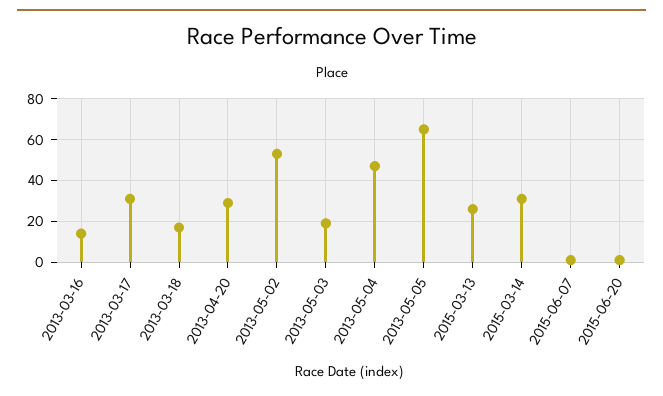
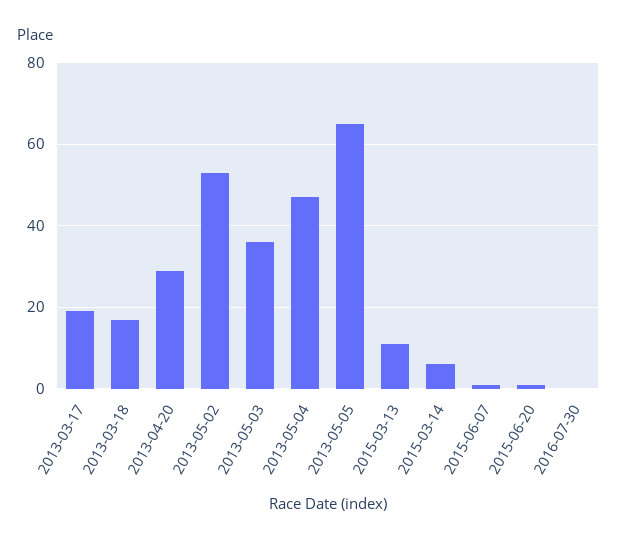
2013-03-16: 15 -> none
2013-03-17: 30 -> 20
2013-05-03: 20 -> 35
2015-03-13: 25 -> 10
2015-03-14: 30 -> 5
2016-07-30: none -> 0

